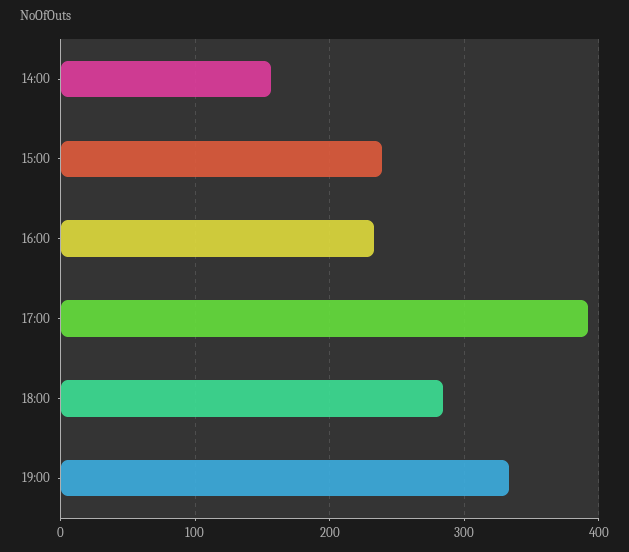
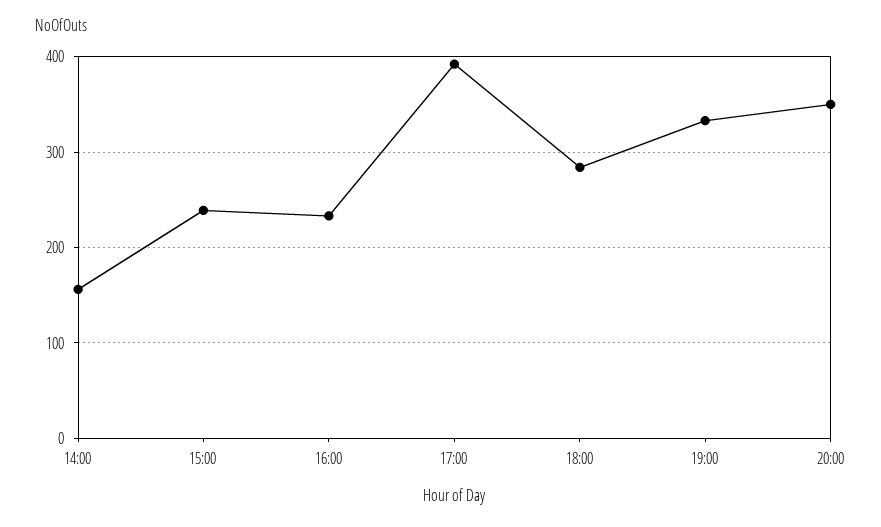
20:00: none -> 350

